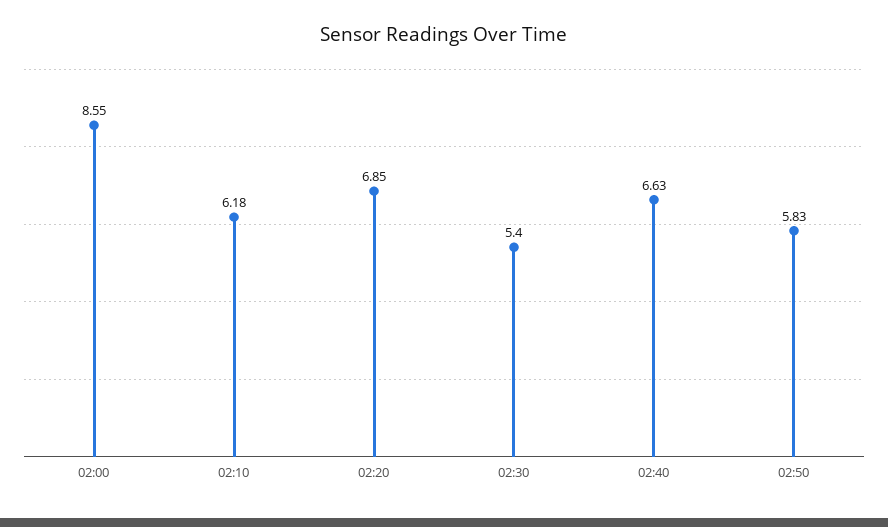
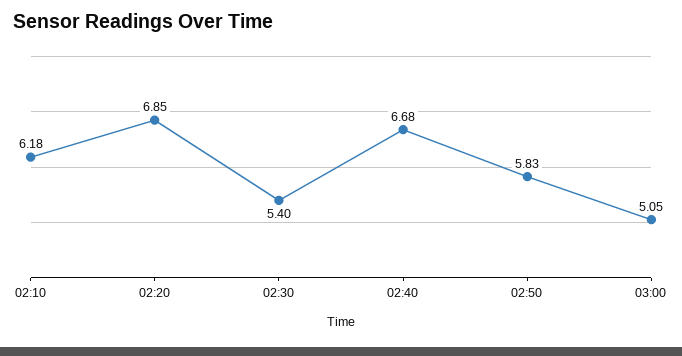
02:00: 8.55 -> none
02:40: 6.63 -> 6.68
03:00: none -> 5.05

